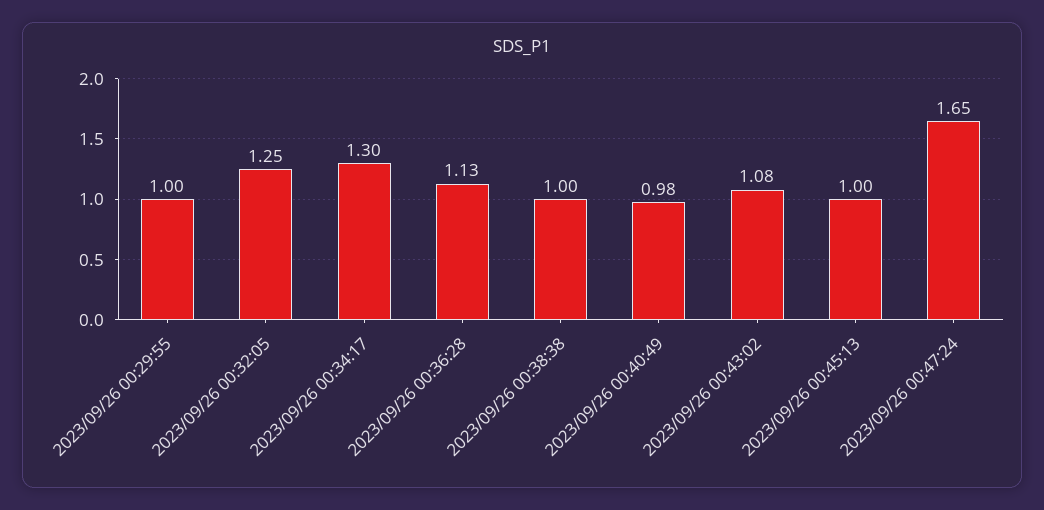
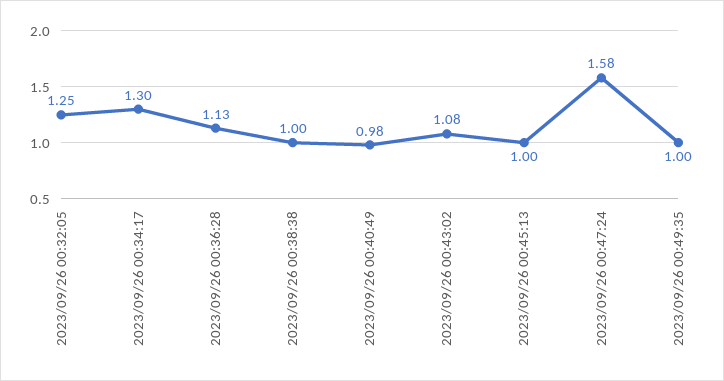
2023/09/26 00:29:55: 1 -> none
2023/09/26 00:47:24: 1.65 -> 1.58
2023/09/26 00:49:35: none -> 1

